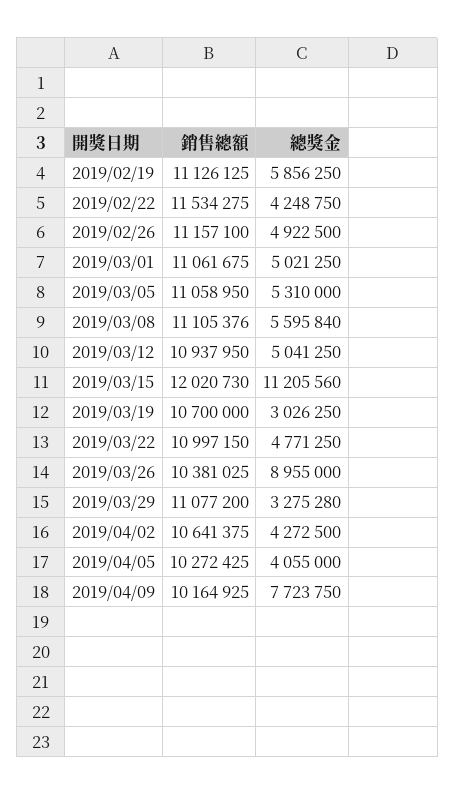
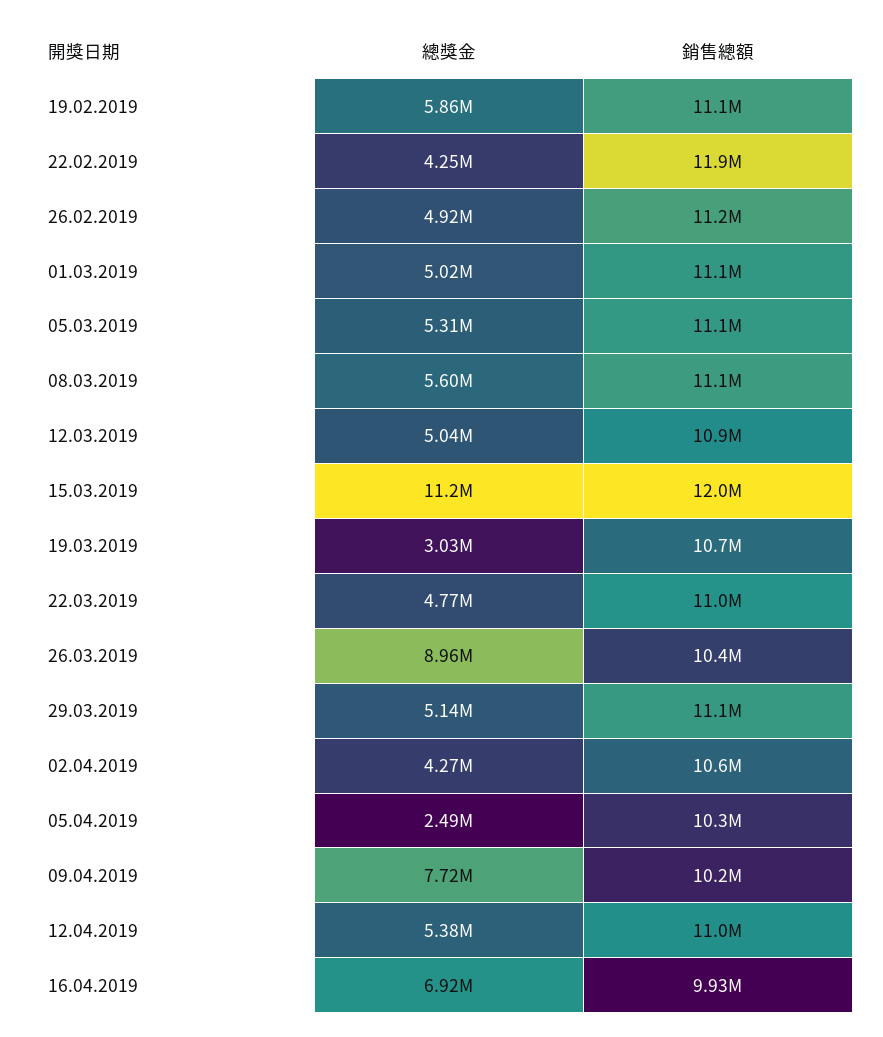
銷售總額, 2019/02/22: 11534275 -> 11900000
總獎金, 2019/03/29: 3275280 -> 5140000
總獎金, 2019/04/05: 4055000 -> 2490000
總獎金, 12.04.2019: none -> 5380000
銷售總額, 12.04.2019: none -> 11000000
總獎金, 16.04.2019: none -> 6920000
銷售總額, 16.04.2019: none -> 9930000

